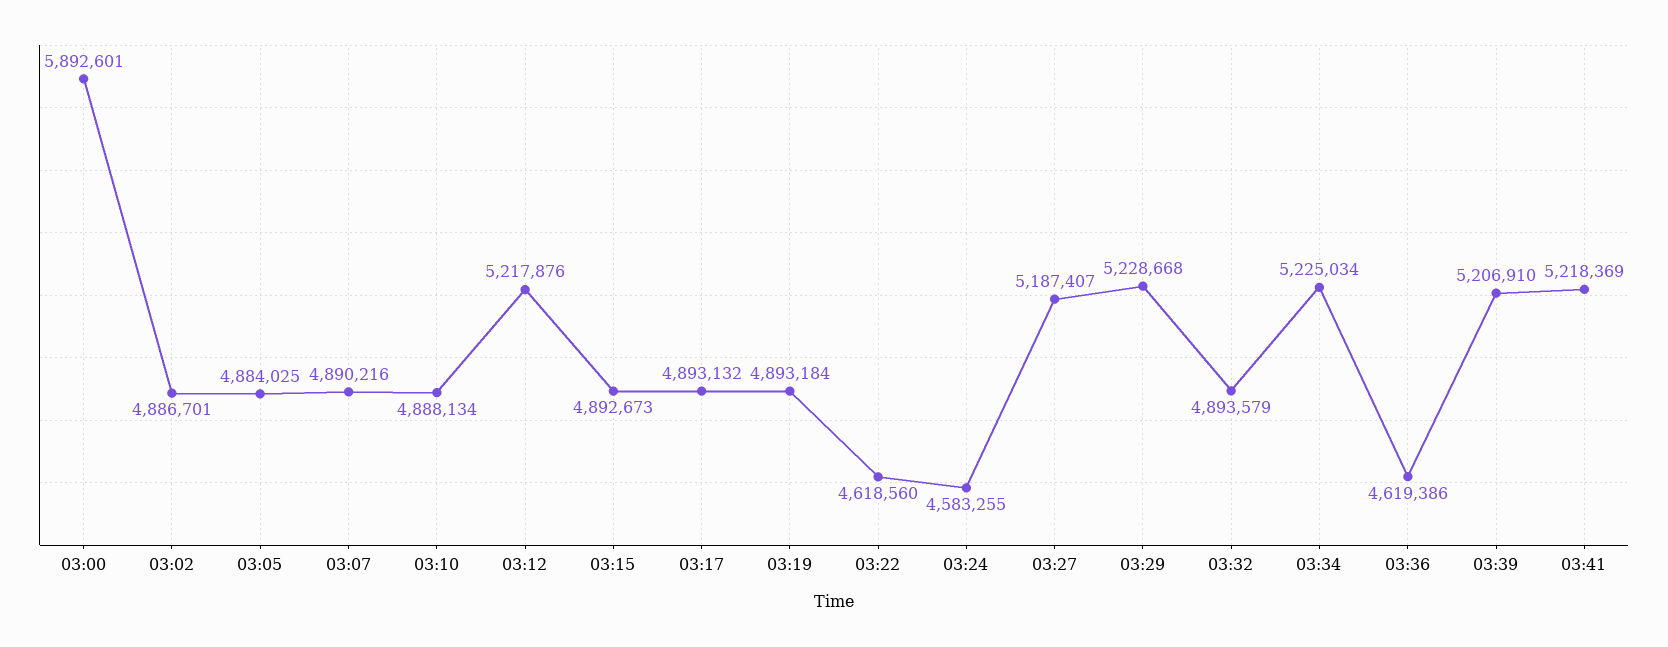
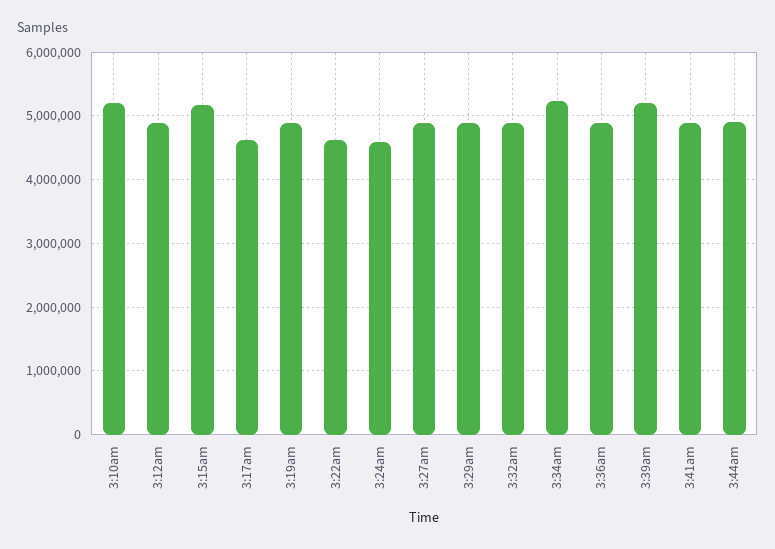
03:00: 5892601 -> none
03:02: 4886701 -> none
03:05: 4884025 -> none
03:07: 4890216 -> none
03:10: 4888134 -> 5200000
03:12: 5217876 -> 4900000
03:15: 4892673 -> 5200000
03:17: 4893132 -> 4600000
03:27: 5187407 -> 4900000
03:29: 5228668 -> 4900000
03:36: 4619386 -> 4900000
03:41: 5218369 -> 4900000
3:44am: none -> 4900000

